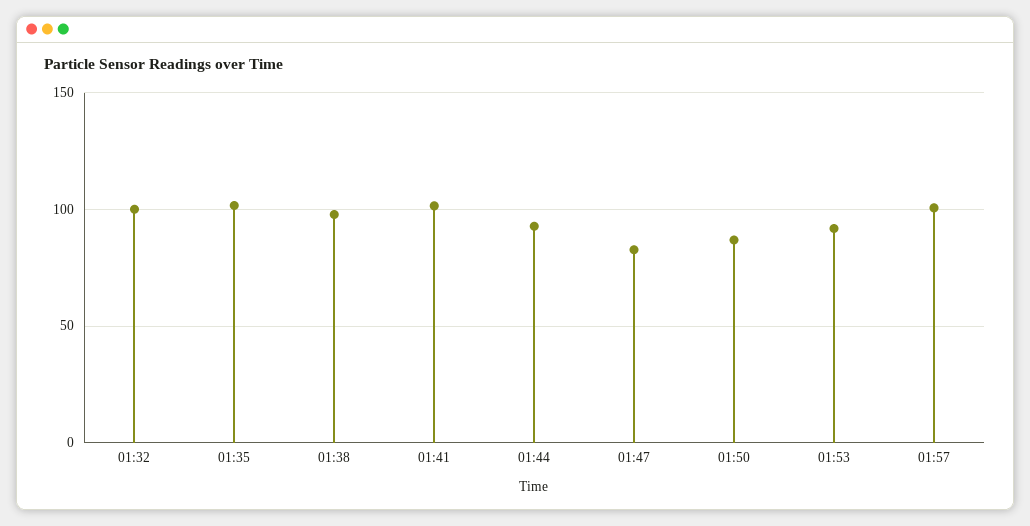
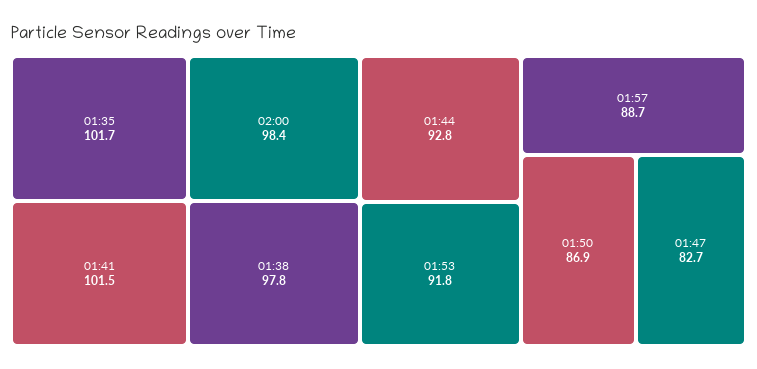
01:32: 100 -> none
01:57: 100 -> 88.7
02:00: none -> 98.4

